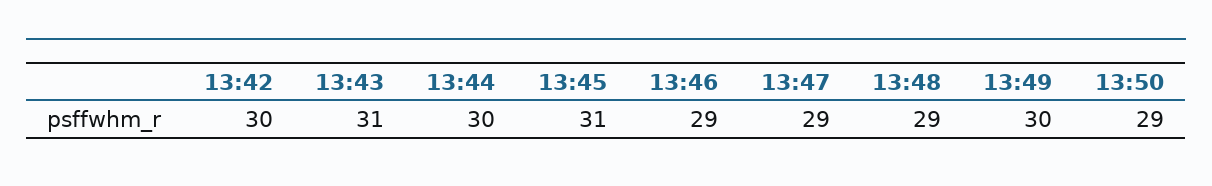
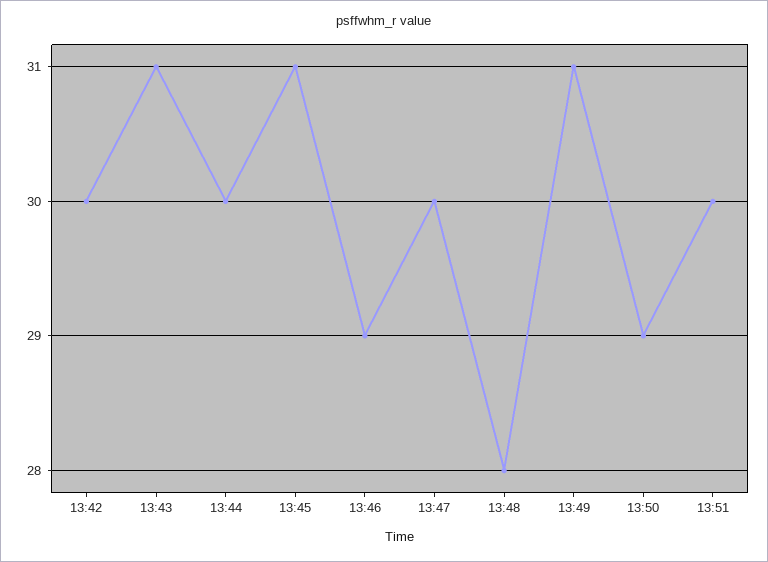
13:47: 29 -> 30
13:48: 29 -> 28
13:49: 30 -> 31
13:51: none -> 30

